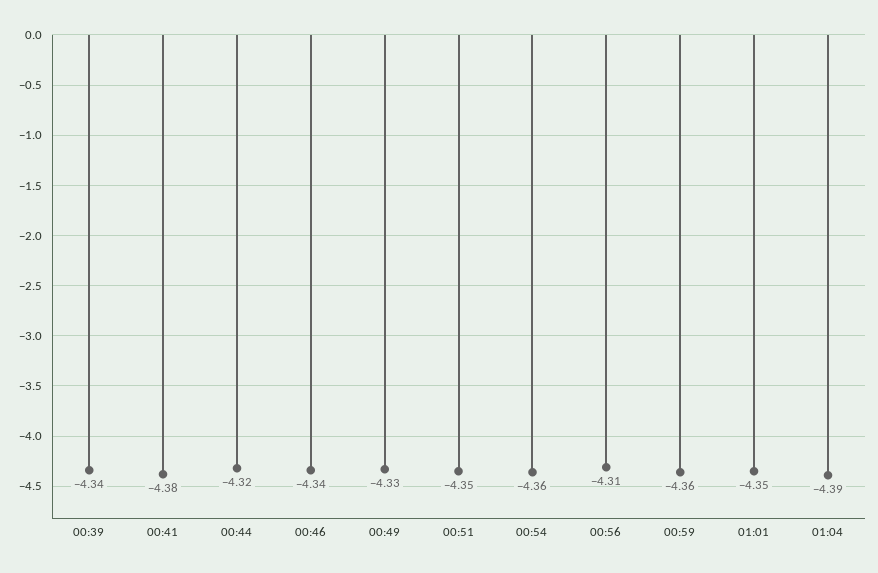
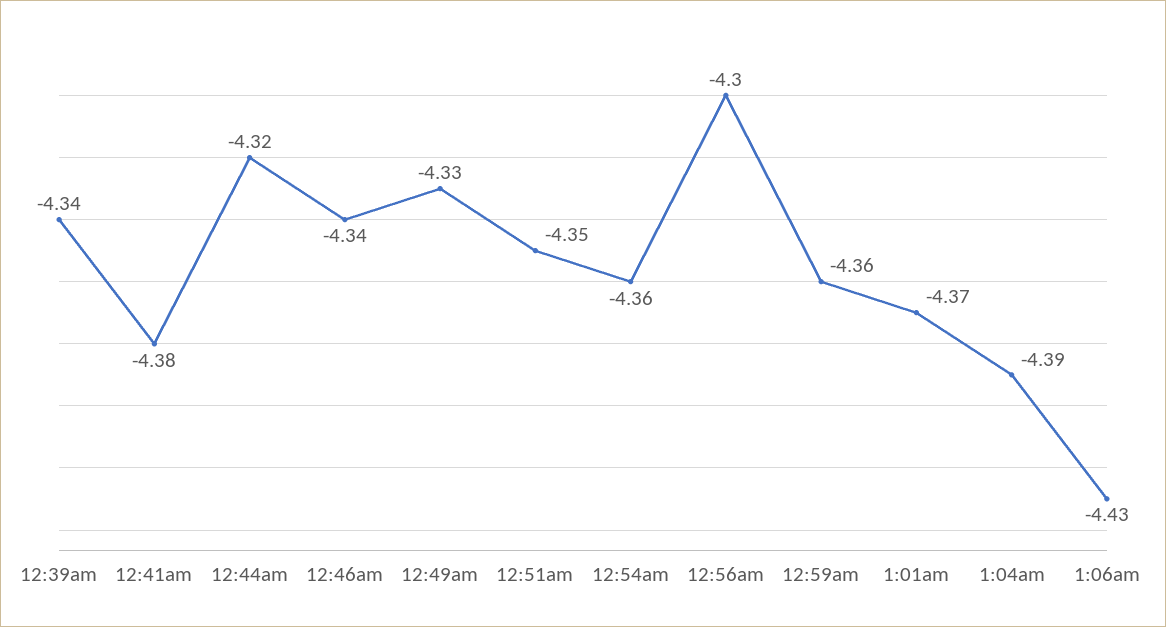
00:56: -4.31 -> -4.3
01:01: -4.35 -> -4.37
1:06am: none -> -4.43

